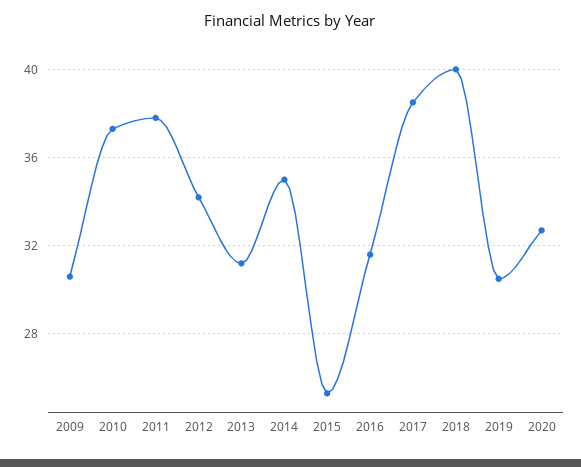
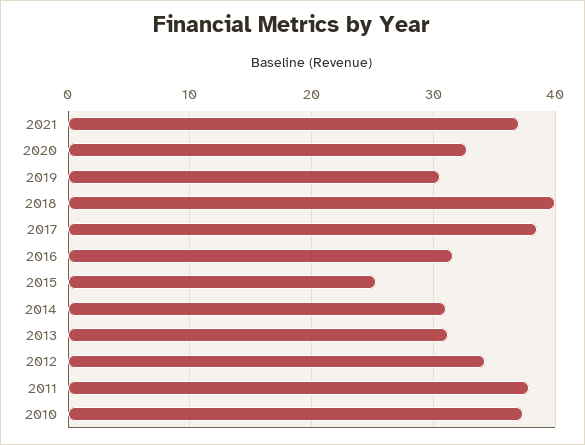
2009: 30.5 -> none
2014: 35 -> 31
2021: none -> 37

